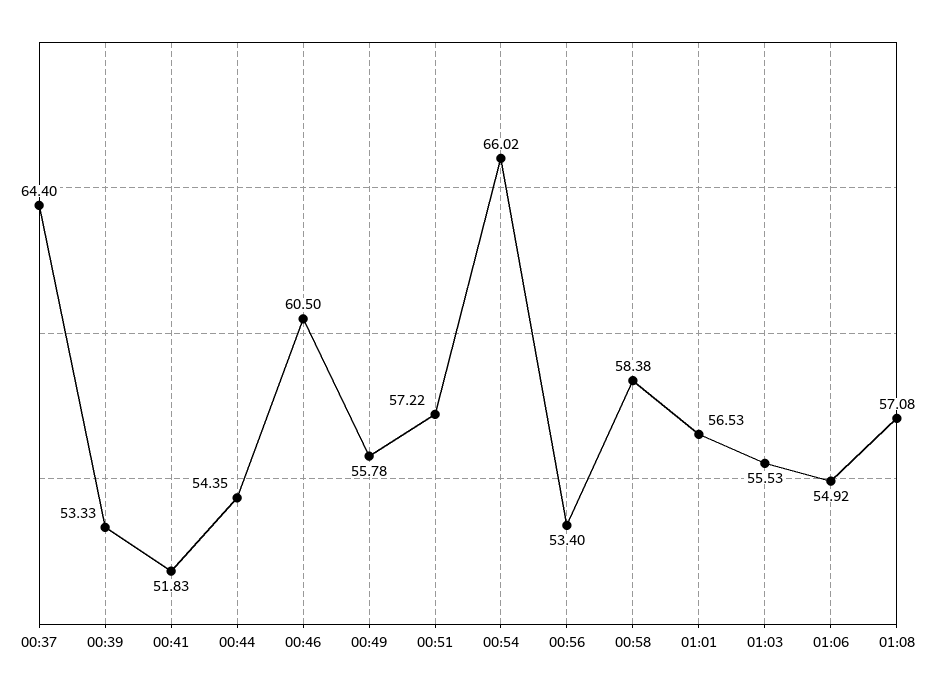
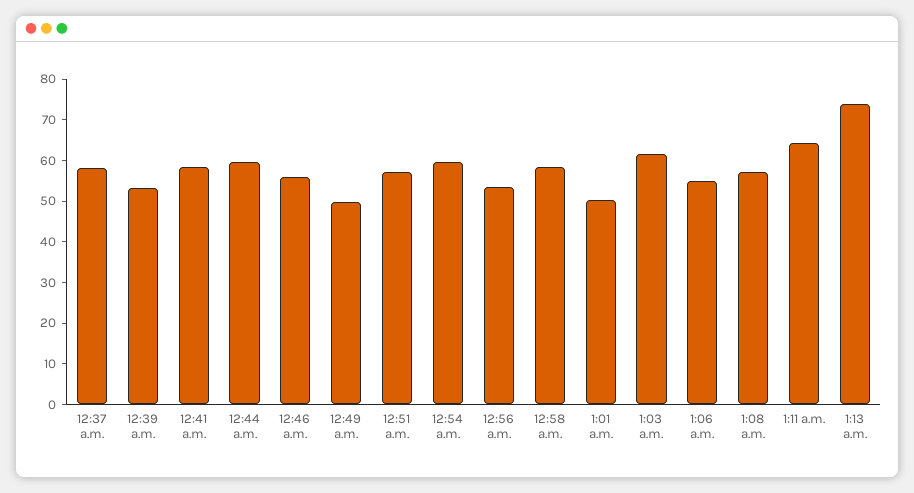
00:37: 64.4 -> 58
00:41: 51.83 -> 58
00:44: 54.35 -> 60
00:46: 60.5 -> 56
00:49: 55.78 -> 50
00:54: 66.02 -> 60
01:01: 56.53 -> 50
01:03: 55.53 -> 62
1:11 a.m.: none -> 64
1:13 a.m.: none -> 74

